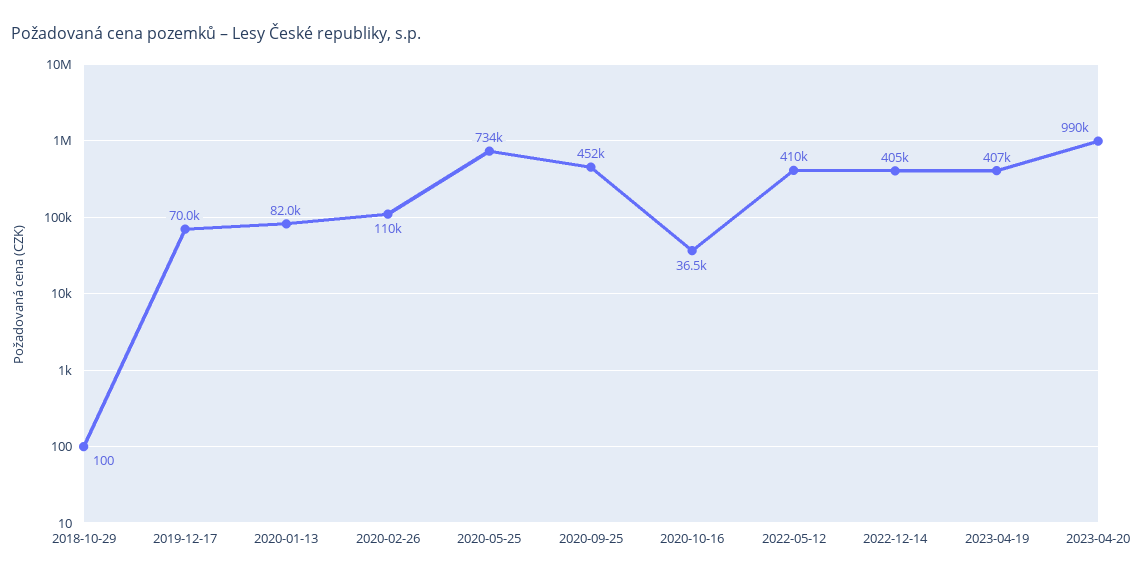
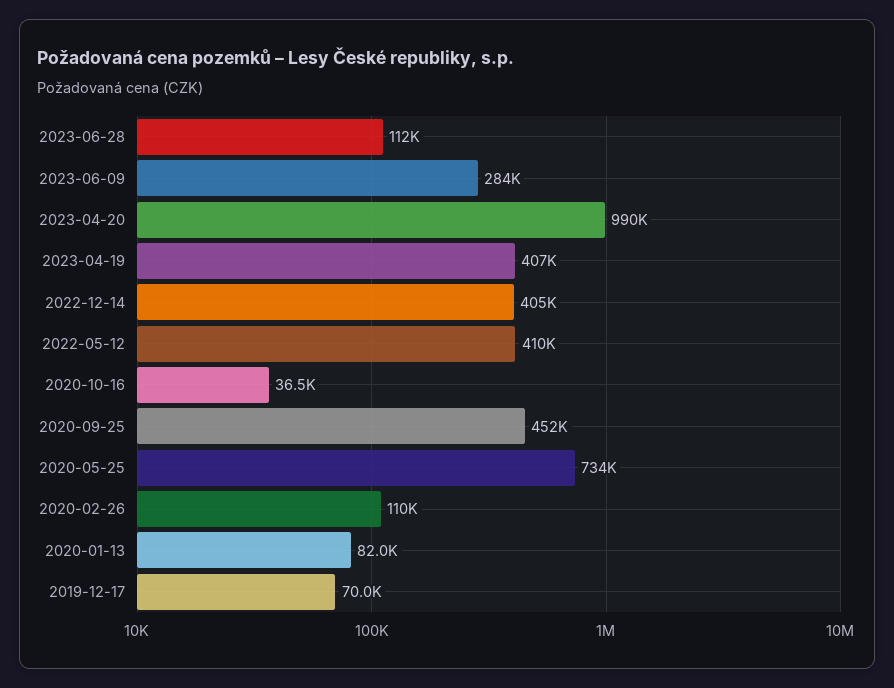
2018-10-29: 100 -> none
2023-06-28: none -> 112000
2023-06-09: none -> 284000

